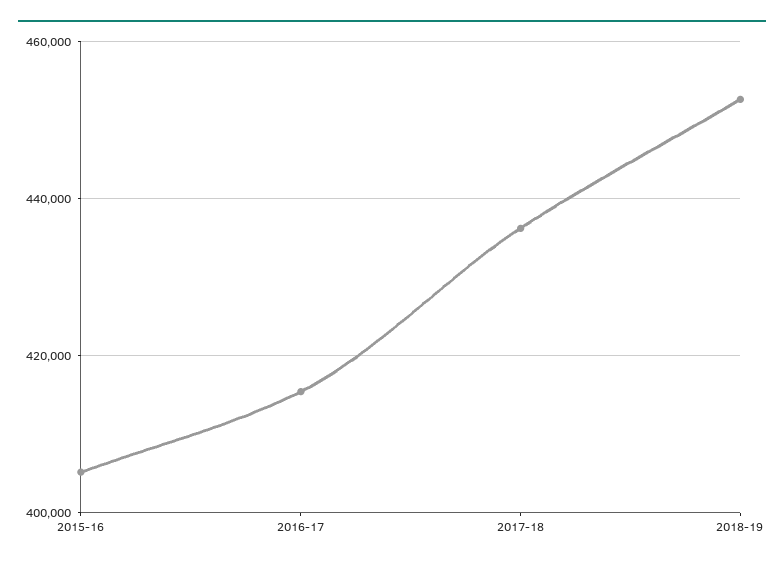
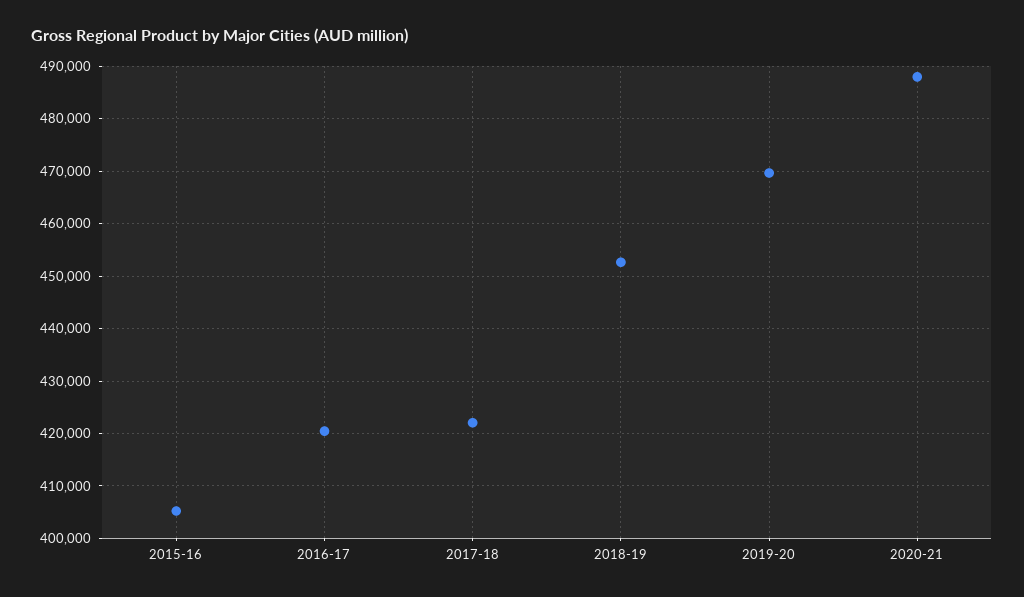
2016-17: 416000 -> 420000
2017-18: 436000 -> 422000
2019-20: none -> 470000
2020-21: none -> 488000

